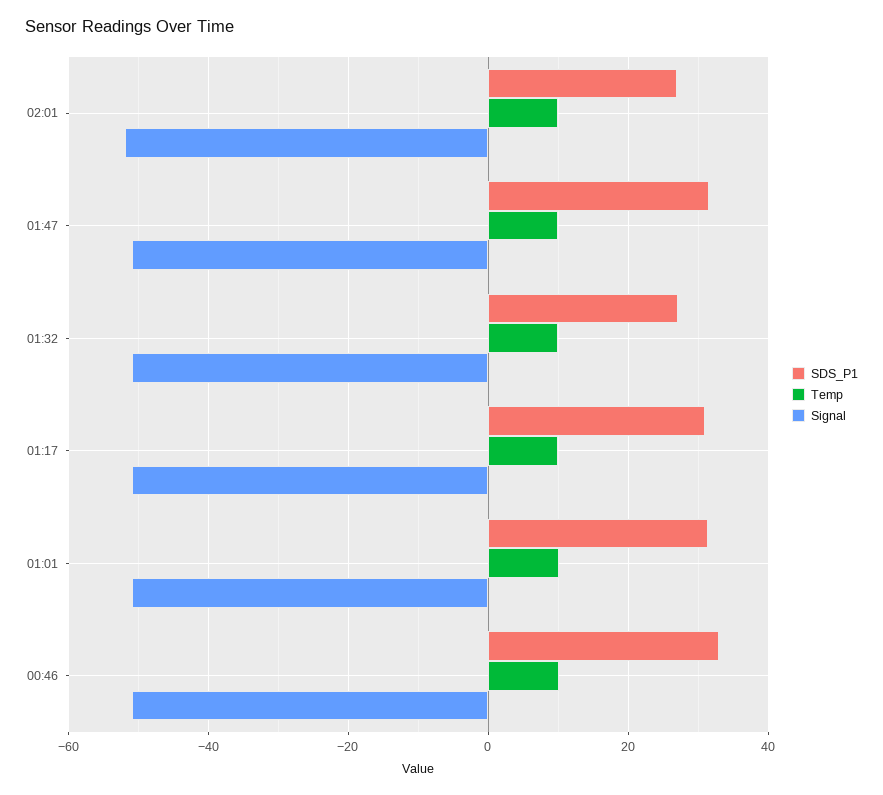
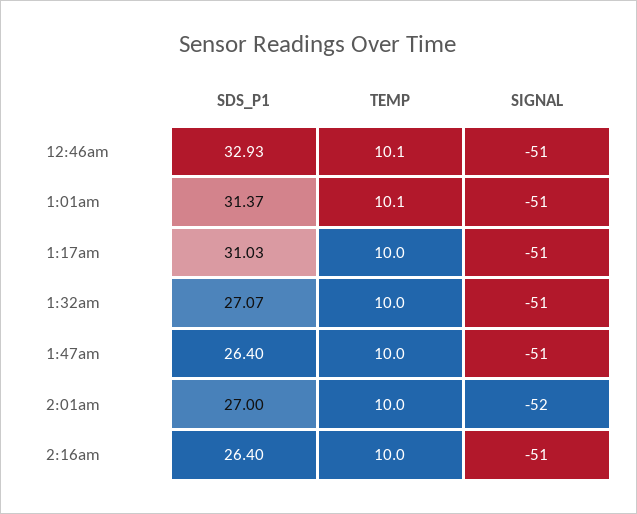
SDS_P1, 01:47: 32 -> 26.4
SDS_P1, 2:16am: none -> 26.4
Temp, 2:16am: none -> 10
Signal, 2:16am: none -> -51

